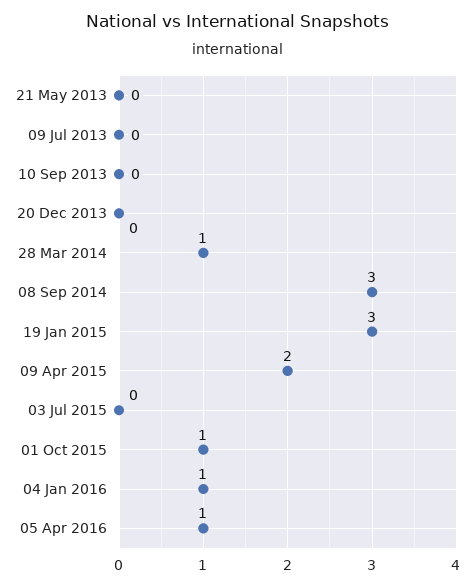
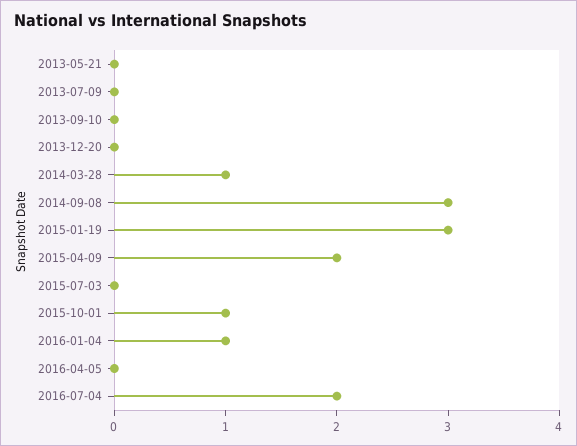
05 Apr 2016: 1 -> 0
2016-07-04: none -> 2

